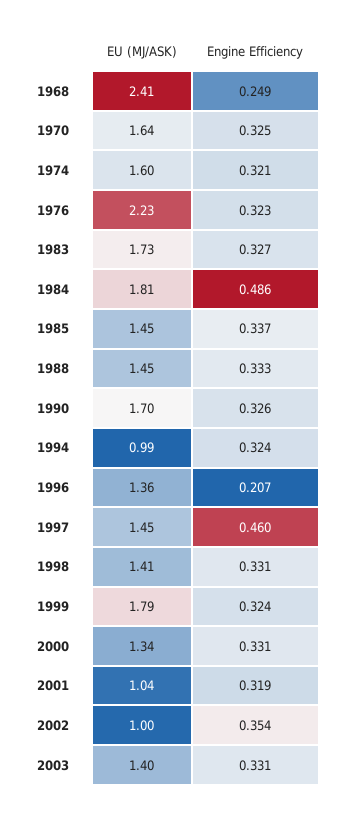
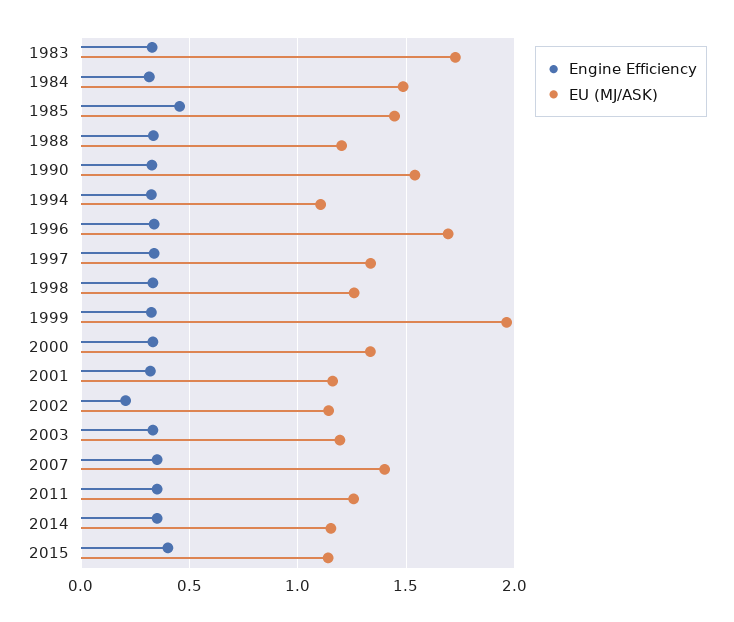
EU (MJ/ASK), 1968: 2.41 -> none
Engine Efficiency, 1968: 0.249 -> none
EU (MJ/ASK), 1970: 1.64 -> none
Engine Efficiency, 1970: 0.325 -> none
EU (MJ/ASK), 1974: 1.6 -> none
Engine Efficiency, 1974: 0.321 -> none
EU (MJ/ASK), 1976: 2.23 -> none
Engine Efficiency, 1976: 0.323 -> none
EU (MJ/ASK), 1984: 1.81 -> 1.5
Engine Efficiency, 1984: 0.486 -> 0.3
Engine Efficiency, 1985: 0.337 -> 0.45
EU (MJ/ASK), 1988: 1.45 -> 1.2
EU (MJ/ASK), 1990: 1.7 -> 1.55
EU (MJ/ASK), 1994: 0.99 -> 1.1
EU (MJ/ASK), 1996: 1.36 -> 1.7
Engine Efficiency, 1996: 0.207 -> 0.35
EU (MJ/ASK), 1997: 1.45 -> 1.35
Engine Efficiency, 1997: 0.46 -> 0.35
EU (MJ/ASK), 1998: 1.41 -> 1.25
EU (MJ/ASK), 1999: 1.79 -> 1.95
EU (MJ/ASK), 2001: 1.04 -> 1.15
EU (MJ/ASK), 2002: 1 -> 1.15
Engine Efficiency, 2002: 0.354 -> 0.2
EU (MJ/ASK), 2003: 1.4 -> 1.2
Engine Efficiency, 2007: none -> 0.35
EU (MJ/ASK), 2007: none -> 1.4
Engine Efficiency, 2011: none -> 0.35
EU (MJ/ASK), 2011: none -> 1.25
Engine Efficiency, 2014: none -> 0.35
EU (MJ/ASK), 2014: none -> 1.15
Engine Efficiency, 2015: none -> 0.4
EU (MJ/ASK), 2015: none -> 1.15

